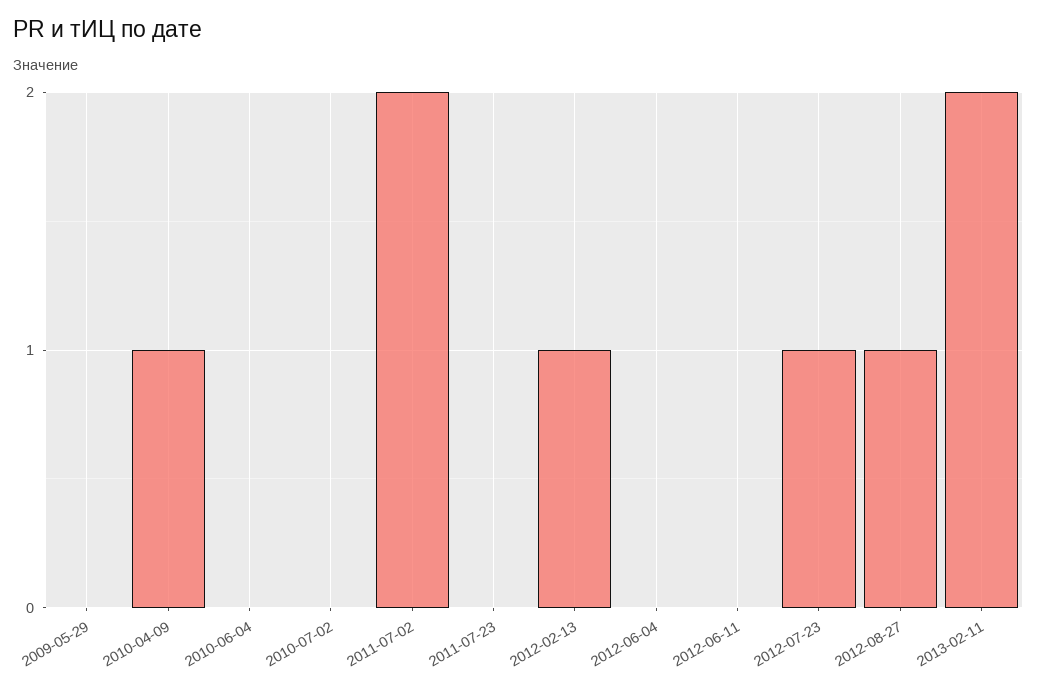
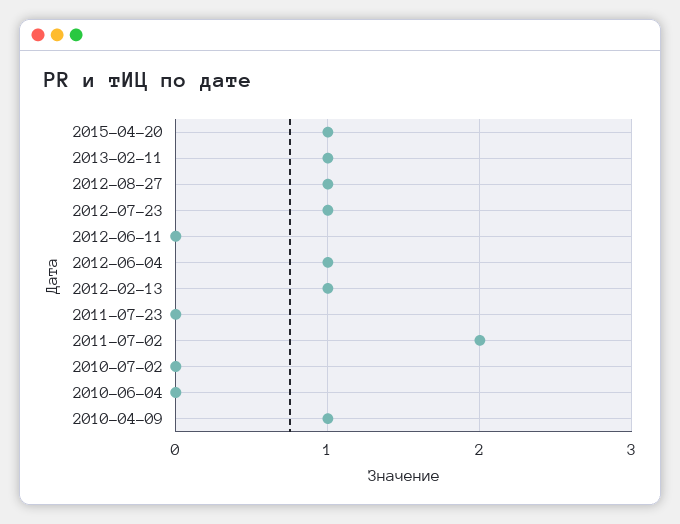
2009-05-29: 0 -> none
2012-06-04: 0 -> 1
2013-02-11: 2 -> 1
2015-04-20: none -> 1

